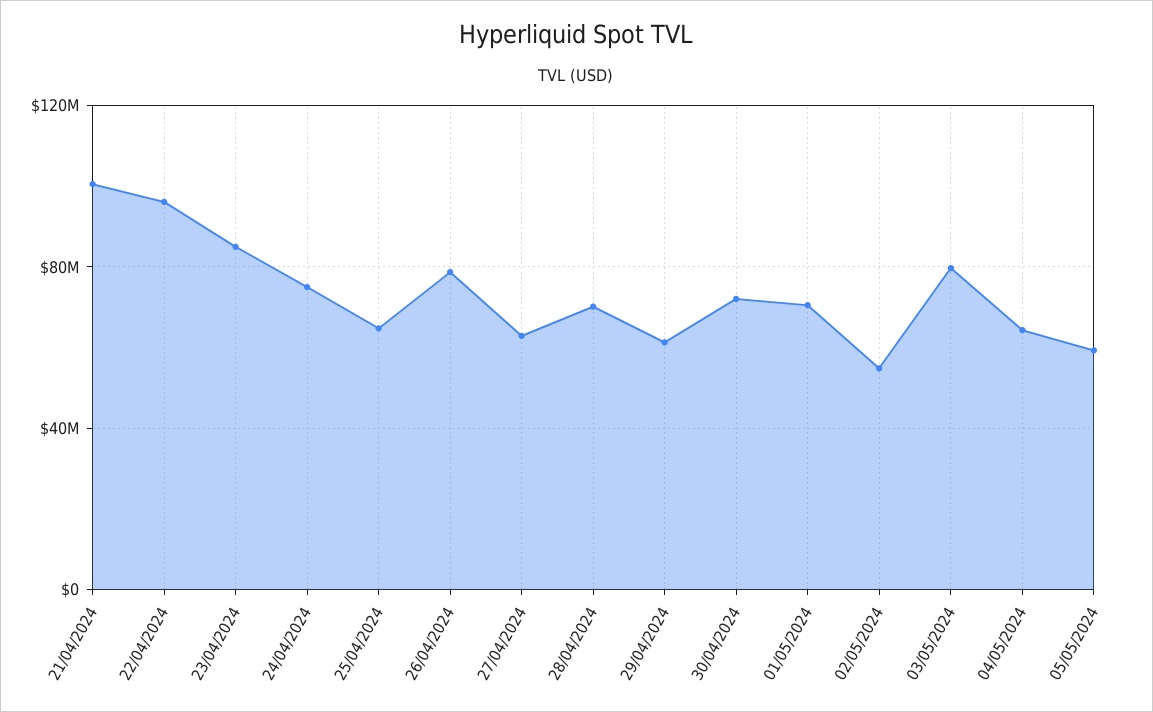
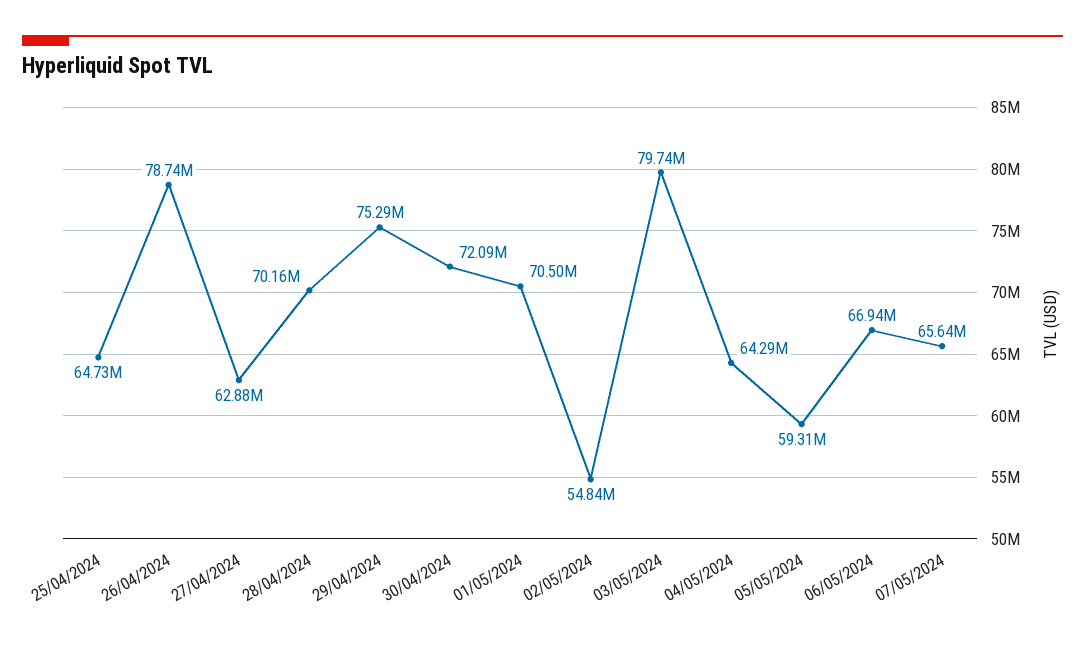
21/04/2024: 100000000 -> none
22/04/2024: 95000000 -> none
23/04/2024: 85000000 -> none
24/04/2024: 75000000 -> none
29/04/2024: 60000000 -> 75290000
06/05/2024: none -> 66940000
07/05/2024: none -> 65640000

